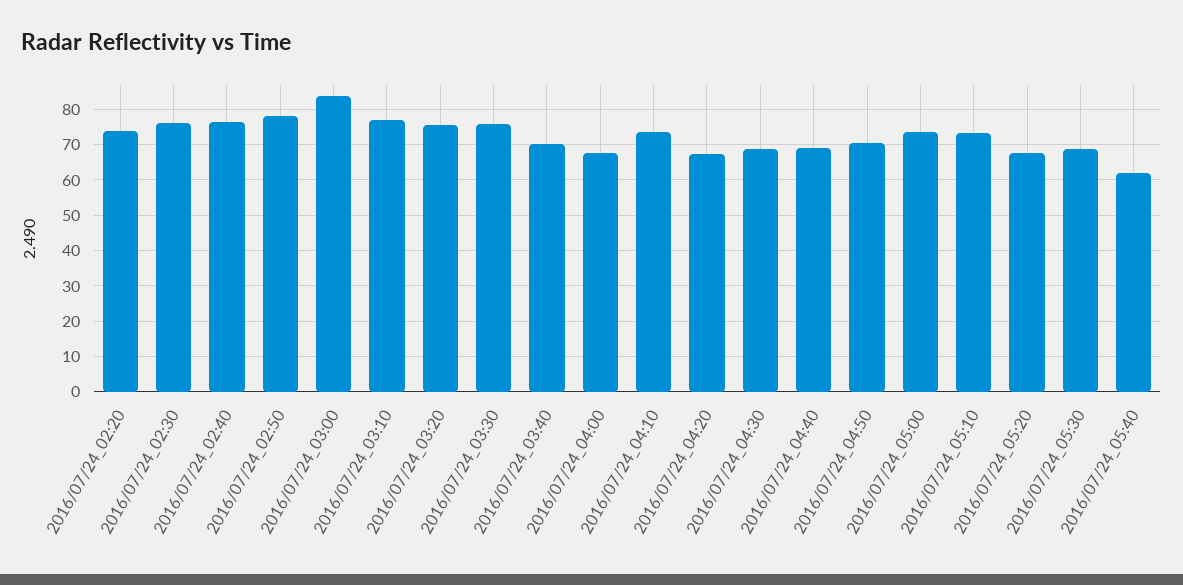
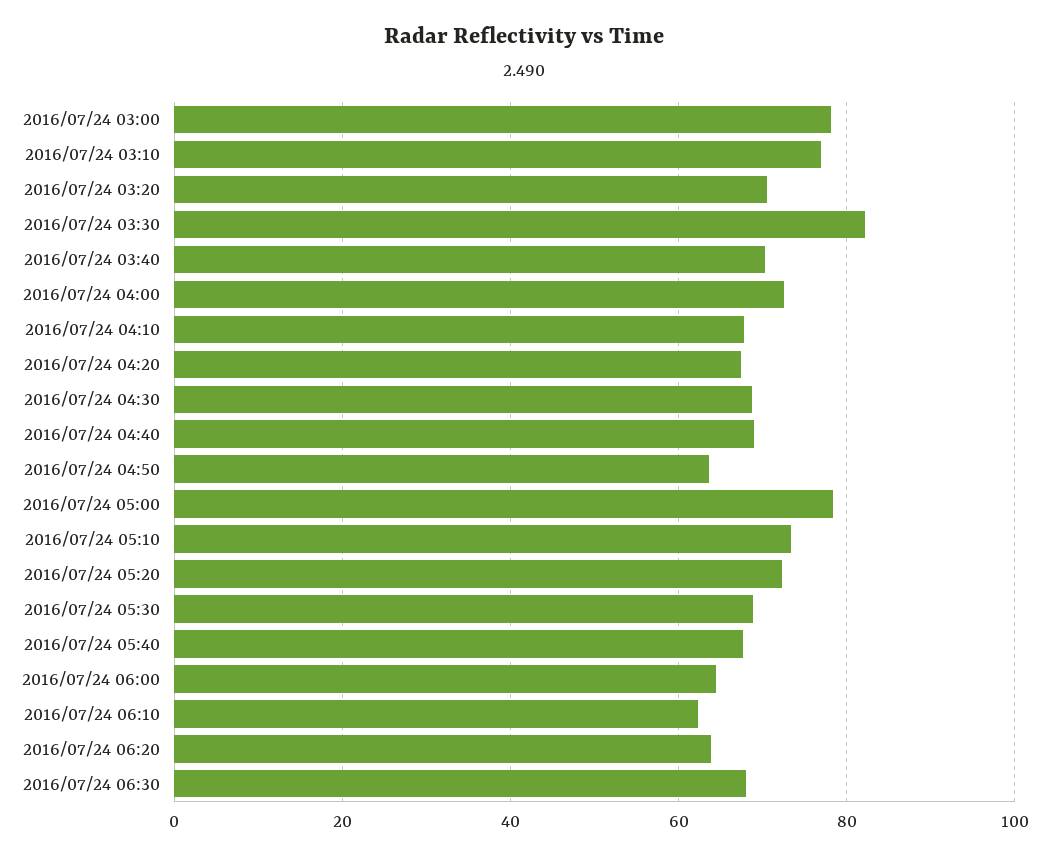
2016/07/24_02:20: 74 -> none
2016/07/24_02:30: 76 -> none
2016/07/24_02:40: 76 -> none
2016/07/24_02:50: 78 -> none
2016/07/24_03:00: 84 -> 78
2016/07/24_03:20: 76 -> 70
2016/07/24_03:30: 76 -> 82
2016/07/24_04:00: 68 -> 72
2016/07/24_04:10: 74 -> 68
2016/07/24_04:50: 70 -> 64
2016/07/24_05:00: 74 -> 78
2016/07/24_05:20: 68 -> 72
2016/07/24_05:40: 62 -> 68
2016/07/24 06:00: none -> 64
2016/07/24 06:10: none -> 62
2016/07/24 06:20: none -> 64
2016/07/24 06:30: none -> 68

